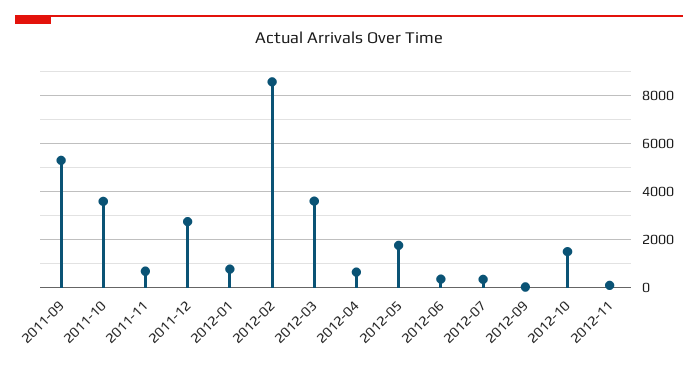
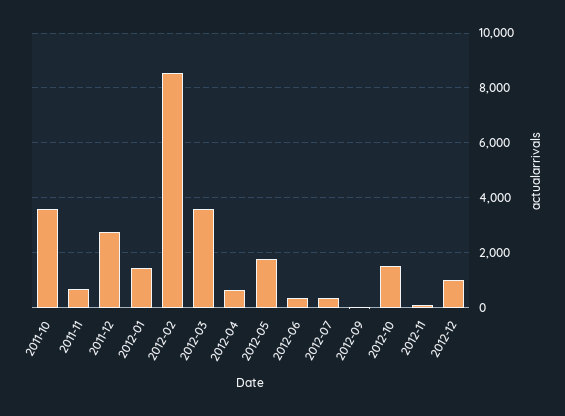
2011-09: 5250 -> none
2012-01: 750 -> 1500
2012-12: none -> 1000

